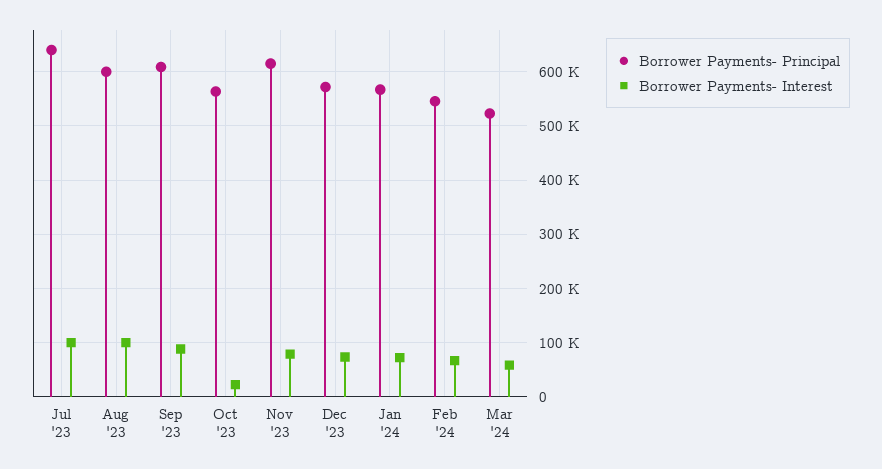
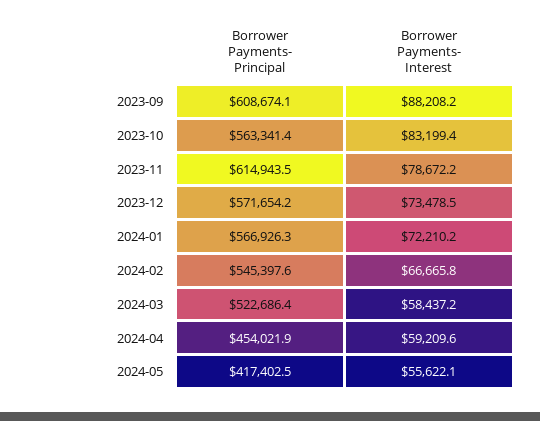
Borrower Payments- Principal, Jul '23: 640000 -> none
Borrower Payments- Interest, Jul '23: 100000 -> none
Borrower Payments- Principal, Aug '23: 600000 -> none
Borrower Payments- Interest, Aug '23: 100000 -> none
Borrower Payments- Interest, Oct '23: 20000 -> 83199.4
Borrower Payments- Principal, 2024-04: none -> 454021.9
Borrower Payments- Interest, 2024-04: none -> 59209.6
Borrower Payments- Principal, 2024-05: none -> 417402.5
Borrower Payments- Interest, 2024-05: none -> 55622.1

